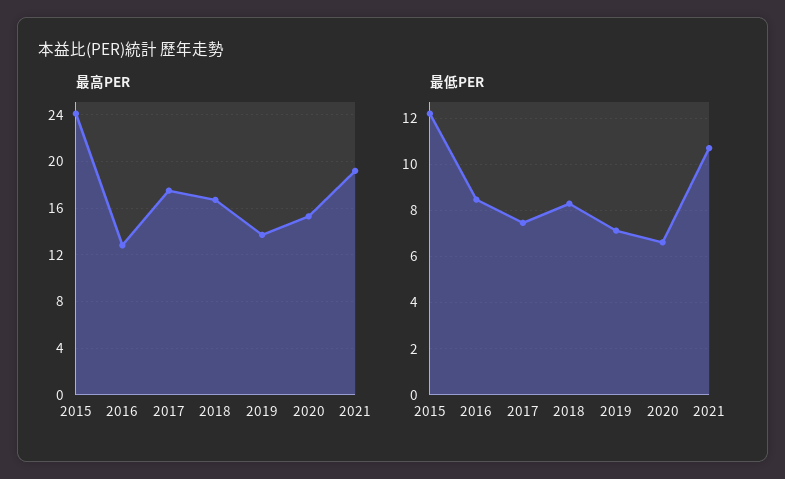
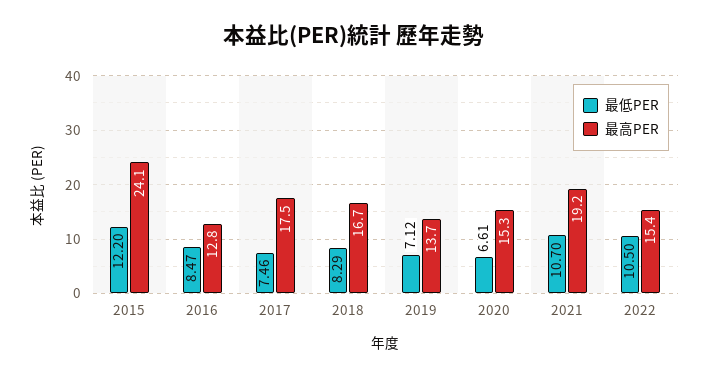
最低PER, 2022: none -> 10.5
最高PER, 2022: none -> 15.4

